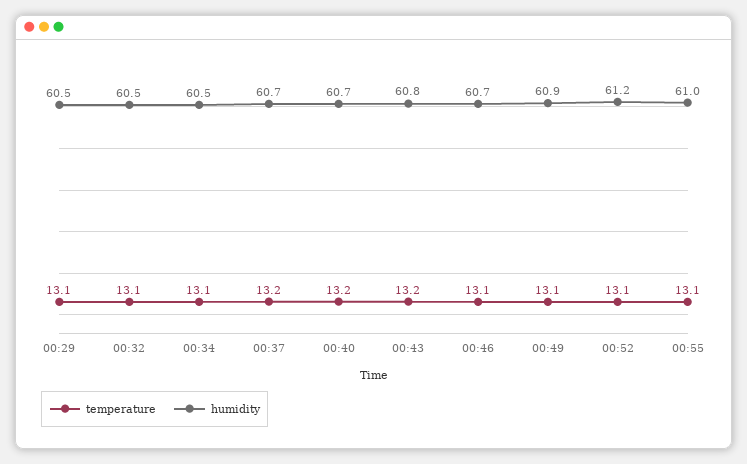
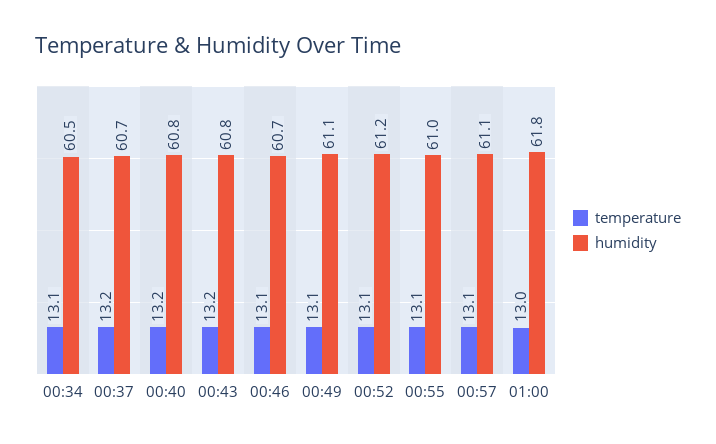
temperature, 00:29: 13.1 -> none
humidity, 00:29: 60.5 -> none
temperature, 00:32: 13.1 -> none
humidity, 00:32: 60.5 -> none
humidity, 00:40: 60.7 -> 60.8
humidity, 00:49: 60.9 -> 61.1
temperature, 00:57: none -> 13.1
humidity, 00:57: none -> 61.1
temperature, 01:00: none -> 13
humidity, 01:00: none -> 61.8

